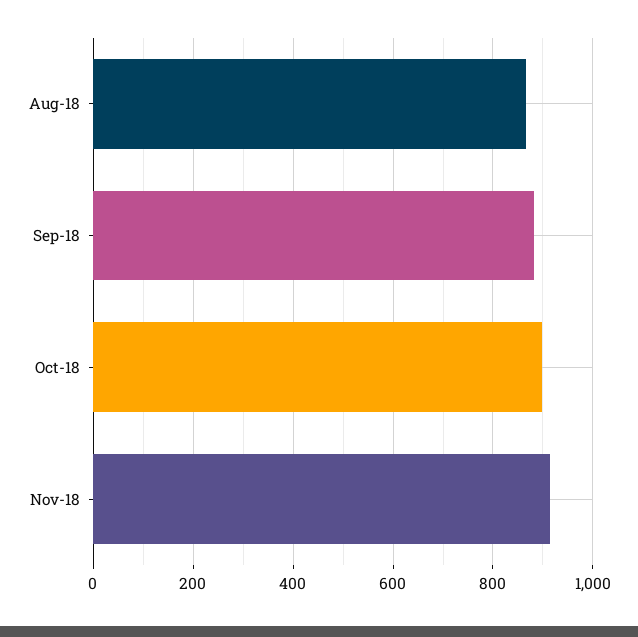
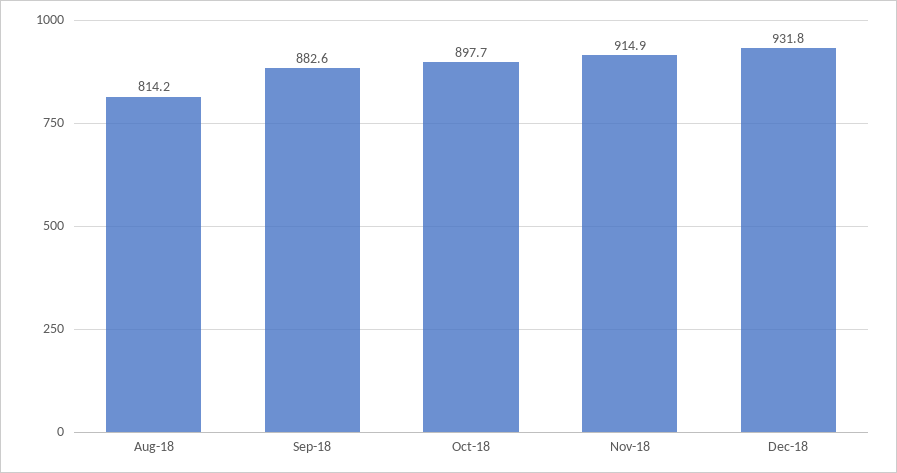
Aug-18: 860 -> 814.2
Dec-18: none -> 931.8

